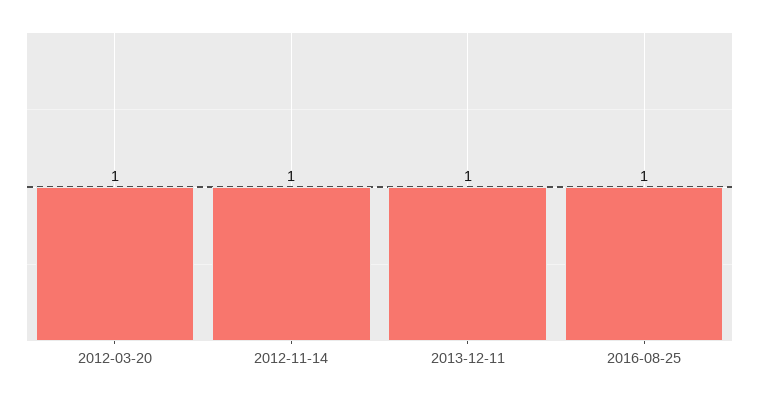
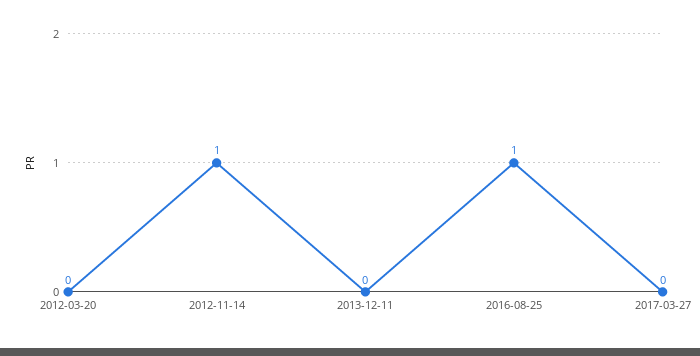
2012-03-20: 1 -> 0
2013-12-11: 1 -> 0
2017-03-27: none -> 0

